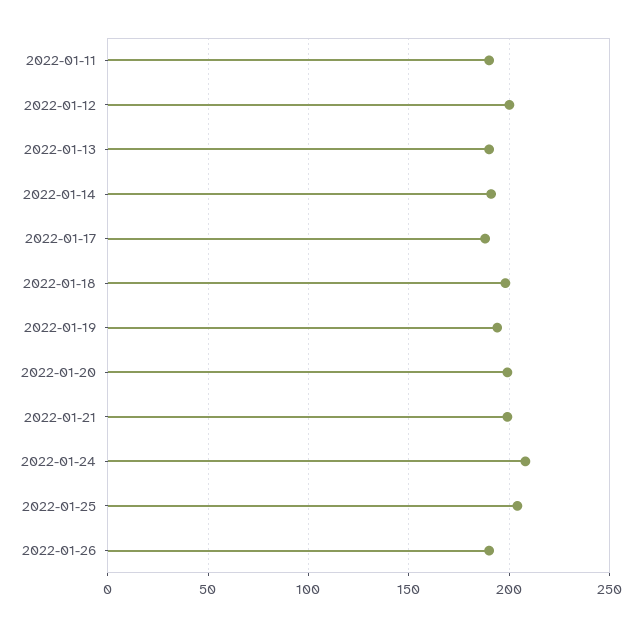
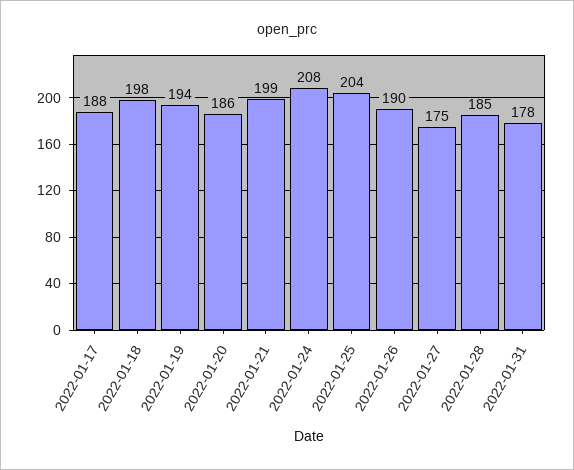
2022-01-11: 190 -> none
2022-01-12: 200 -> none
2022-01-13: 190 -> none
2022-01-14: 190 -> none
2022-01-20: 200 -> 186
2022-01-27: none -> 175
2022-01-28: none -> 185
2022-01-31: none -> 178

